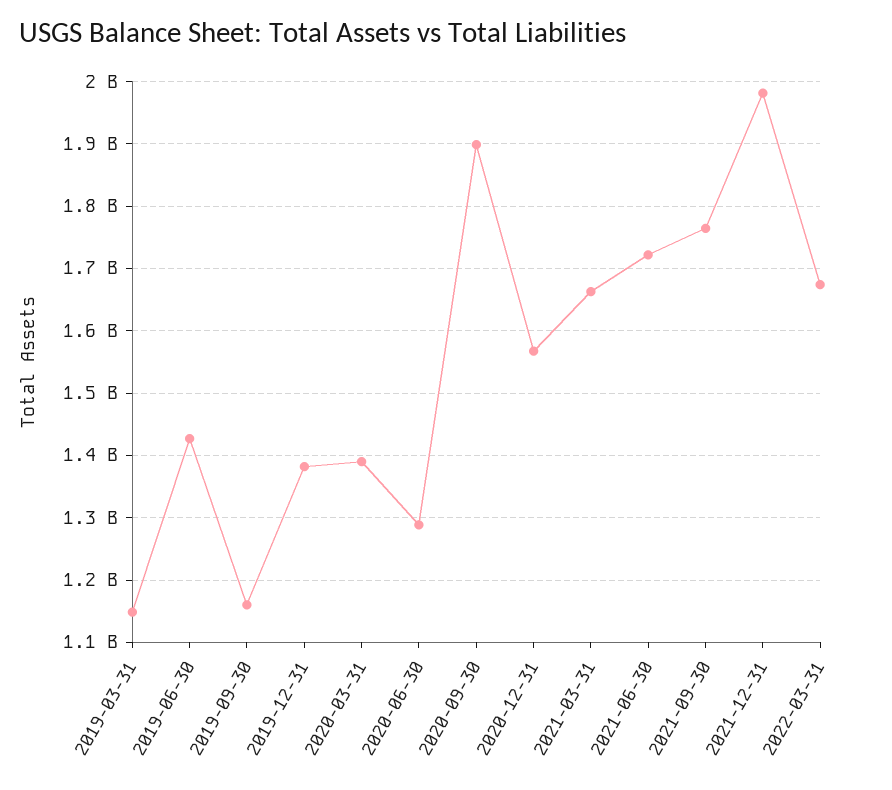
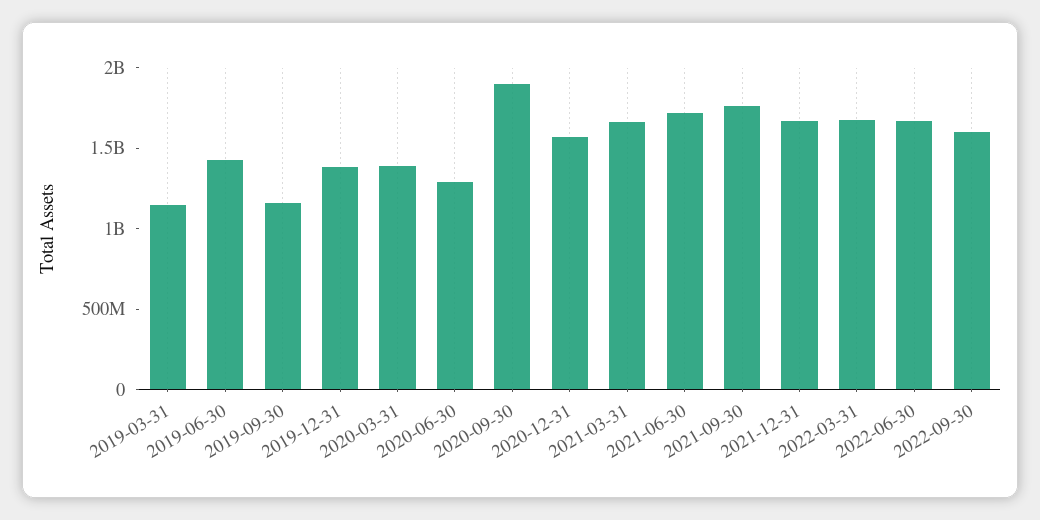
2021-12-31: 1980000000 -> 1700000000
2022-06-30: none -> 1700000000
2022-09-30: none -> 1600000000

